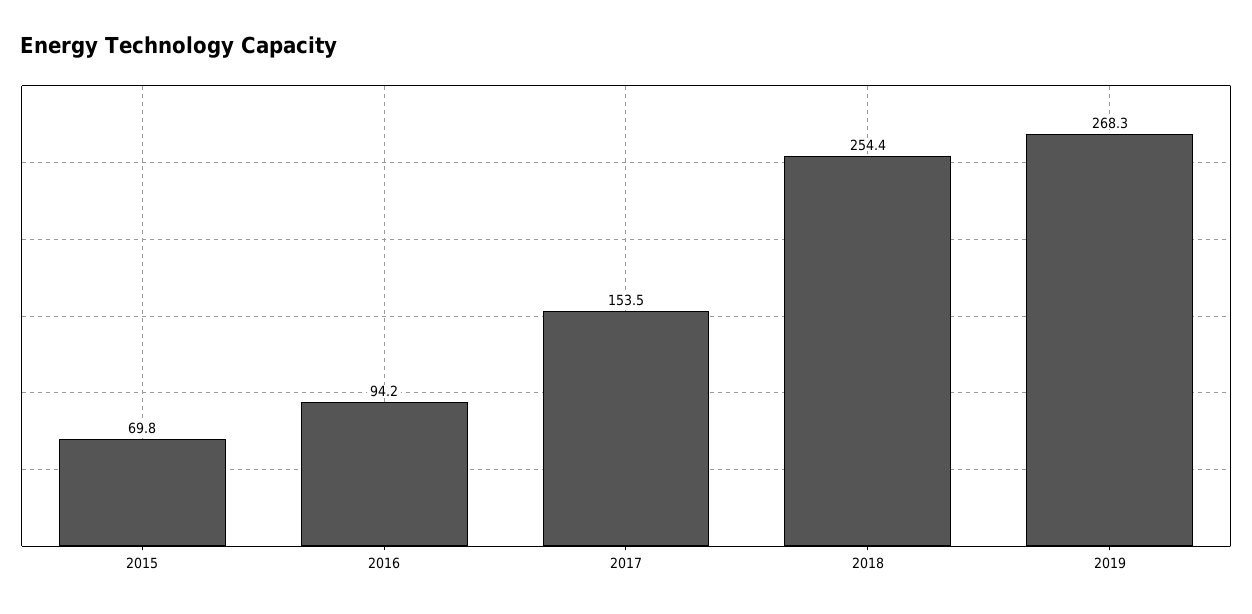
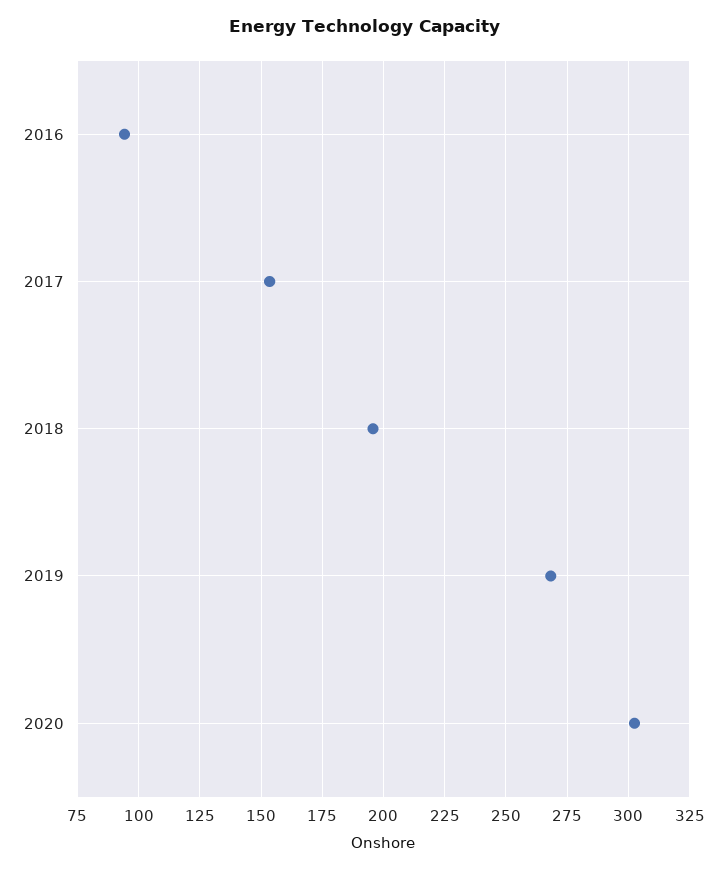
2015: 69.8 -> none
2018: 254.4 -> 195
2020: none -> 302.5

